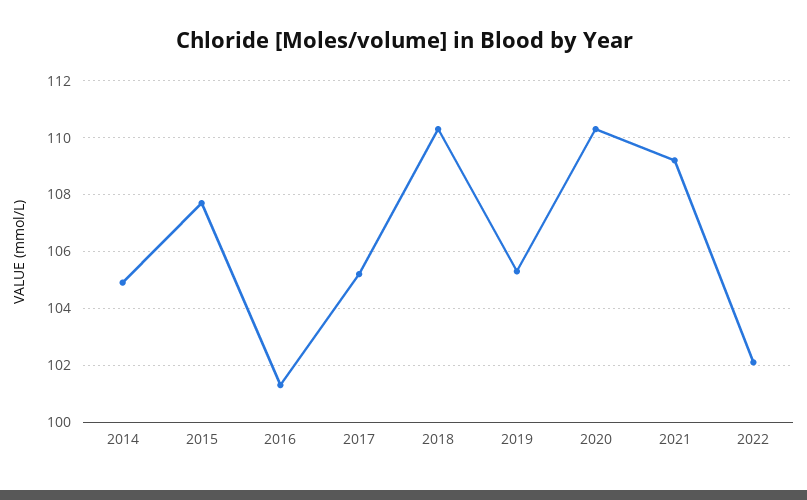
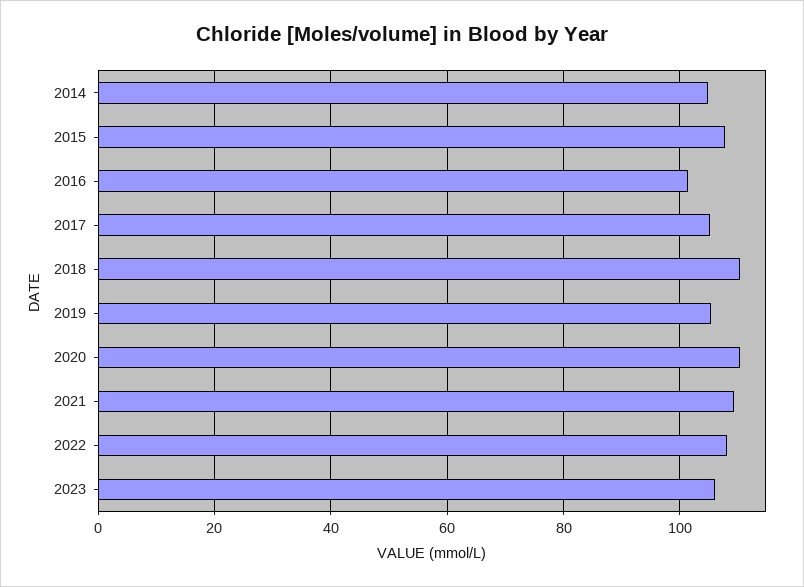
2022: 102 -> 108
2023: none -> 106

